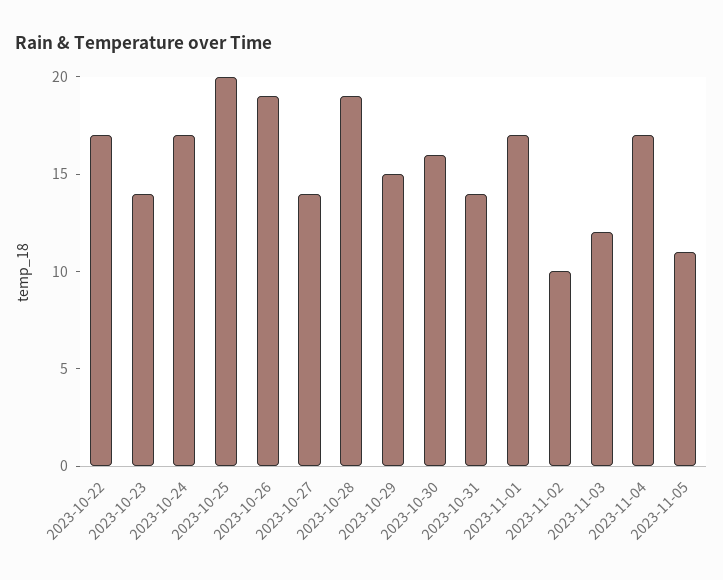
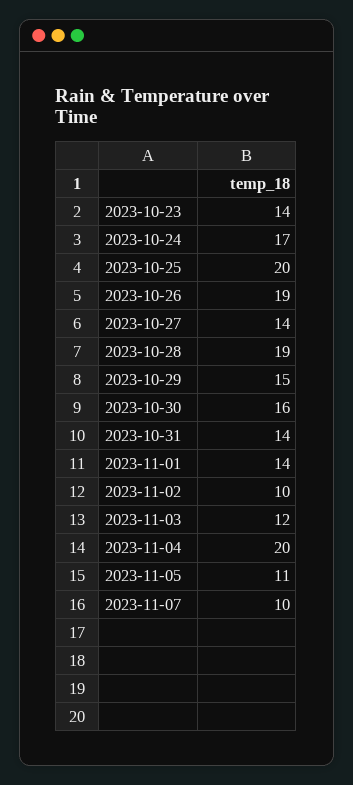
2023-10-22: 17 -> none
2023-11-01: 17 -> 14
2023-11-04: 17 -> 20
2023-11-07: none -> 10

